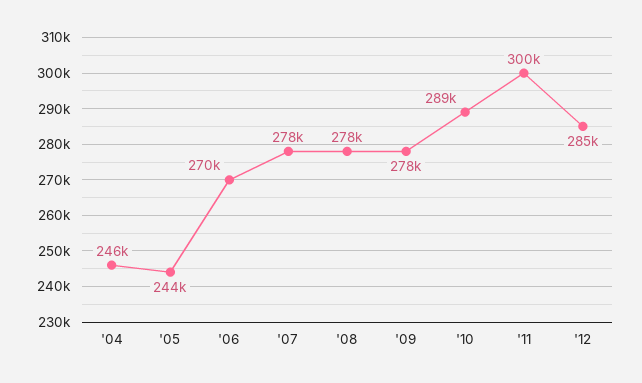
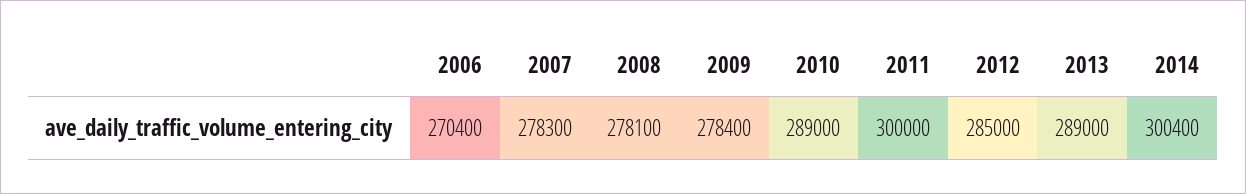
'04: 246000 -> none
'05: 244000 -> none
2013: none -> 289000
2014: none -> 300400

